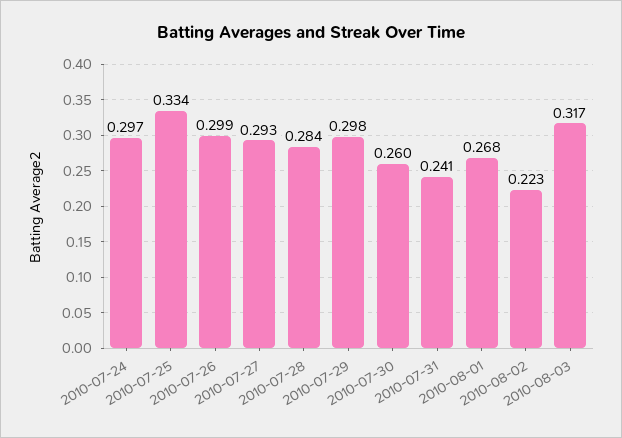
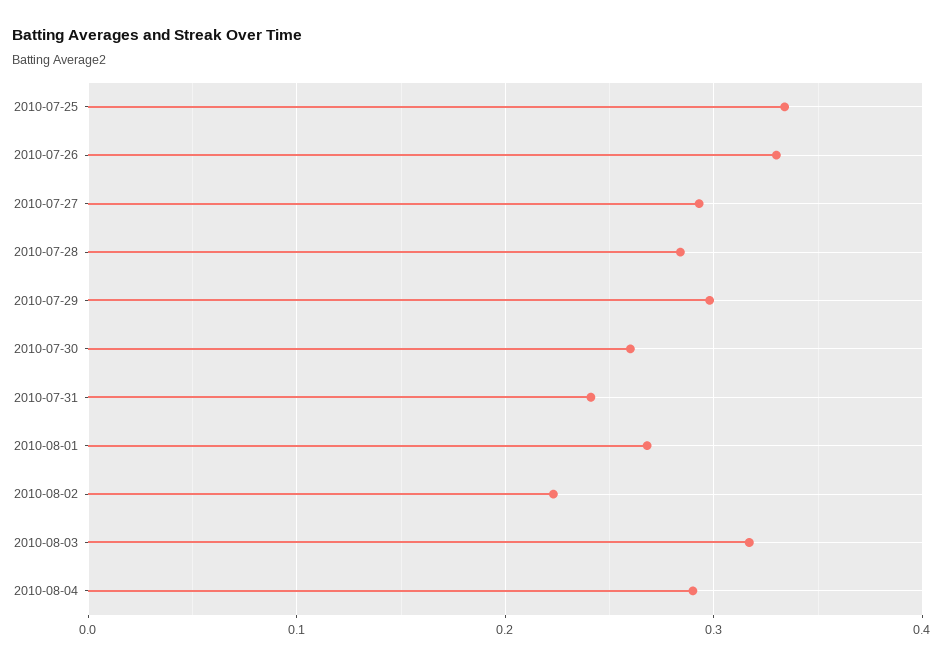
2010-07-24: 0.297 -> none
2010-07-26: 0.299 -> 0.33
2010-08-04: none -> 0.29

